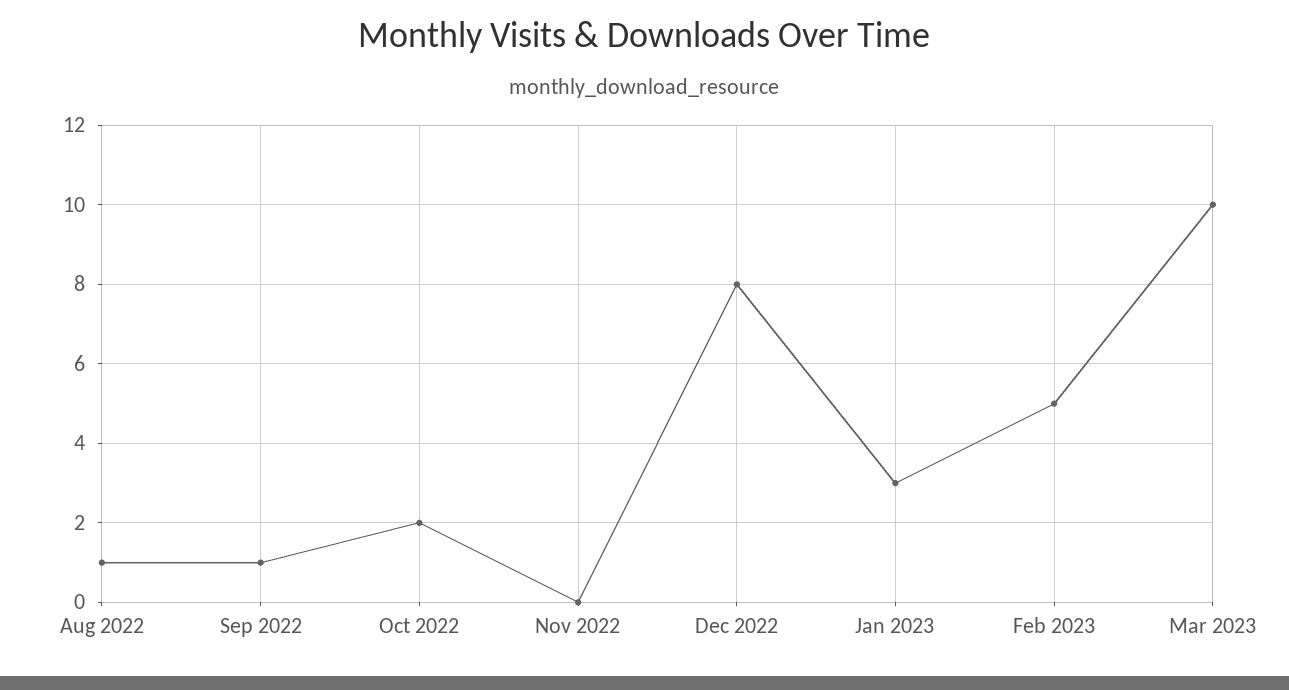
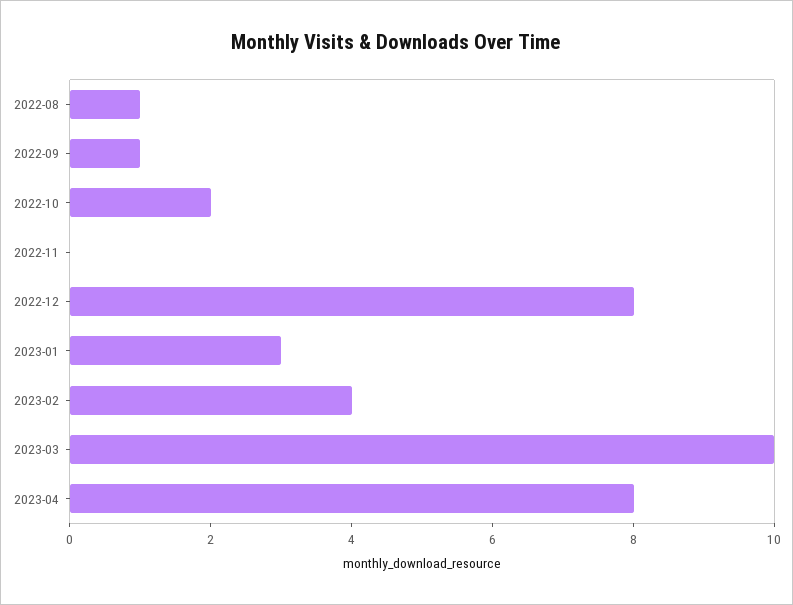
Feb 2023: 5 -> 4
2023-04: none -> 8

